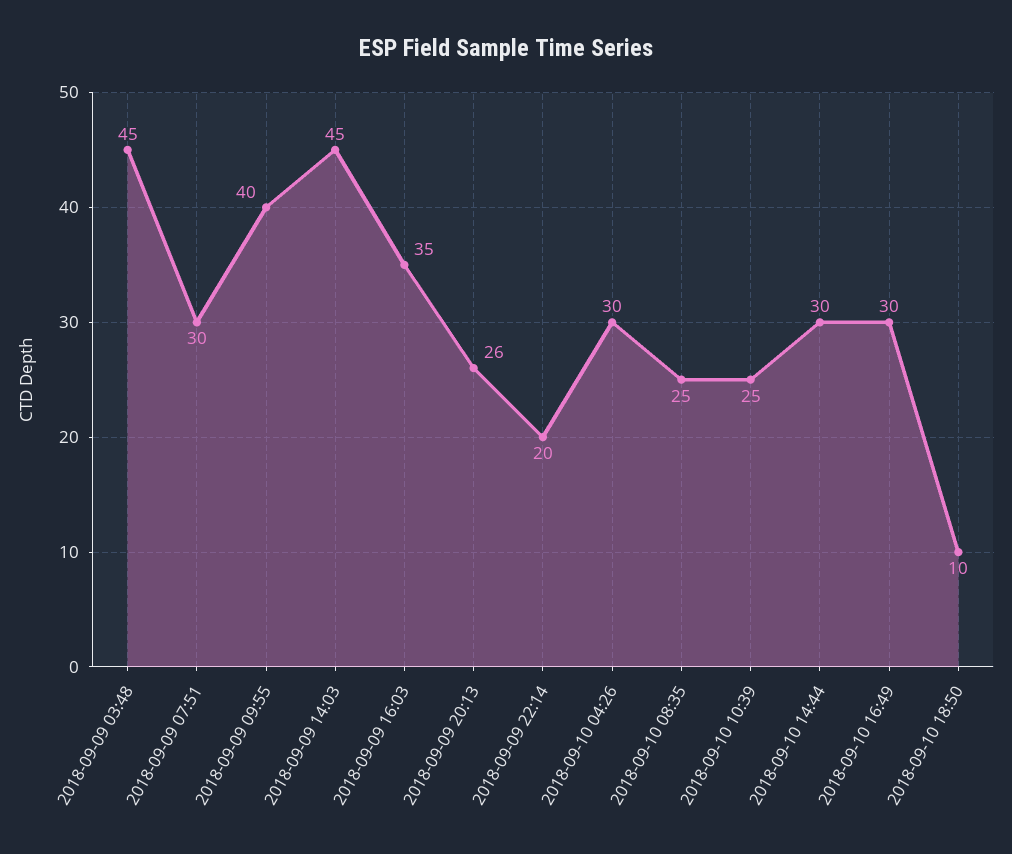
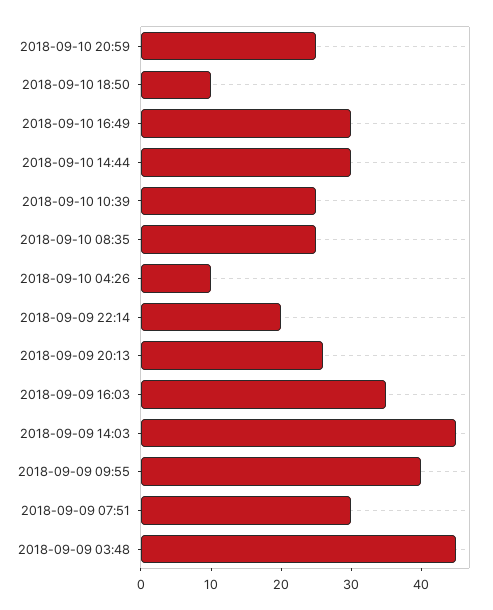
2018-09-10 04:26: 30 -> 10
2018-09-10 20:59: none -> 25

